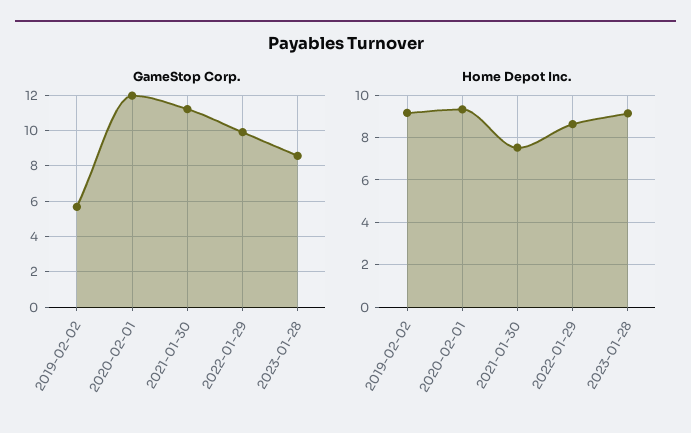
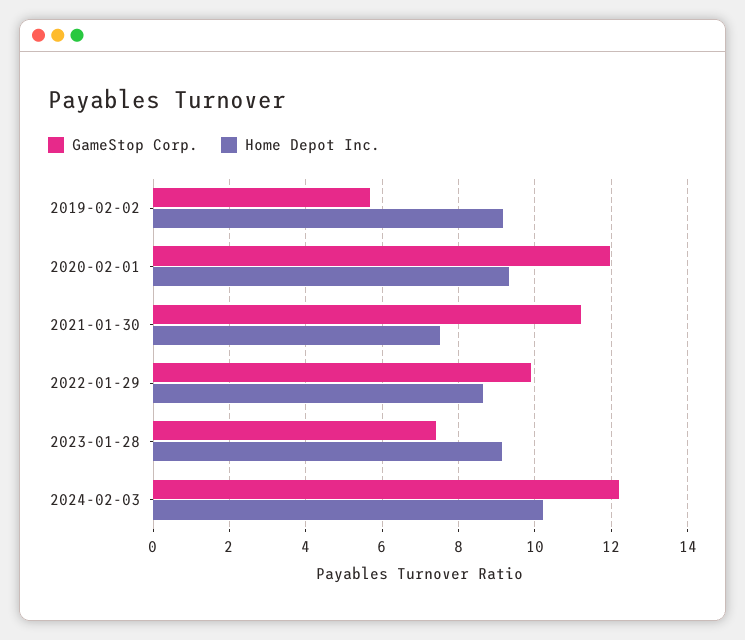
GameStop Corp., 2023-01-28: 8.5 -> 7.4
GameStop Corp., 2024-02-03: none -> 12.2
Home Depot Inc., 2024-02-03: none -> 10.2

